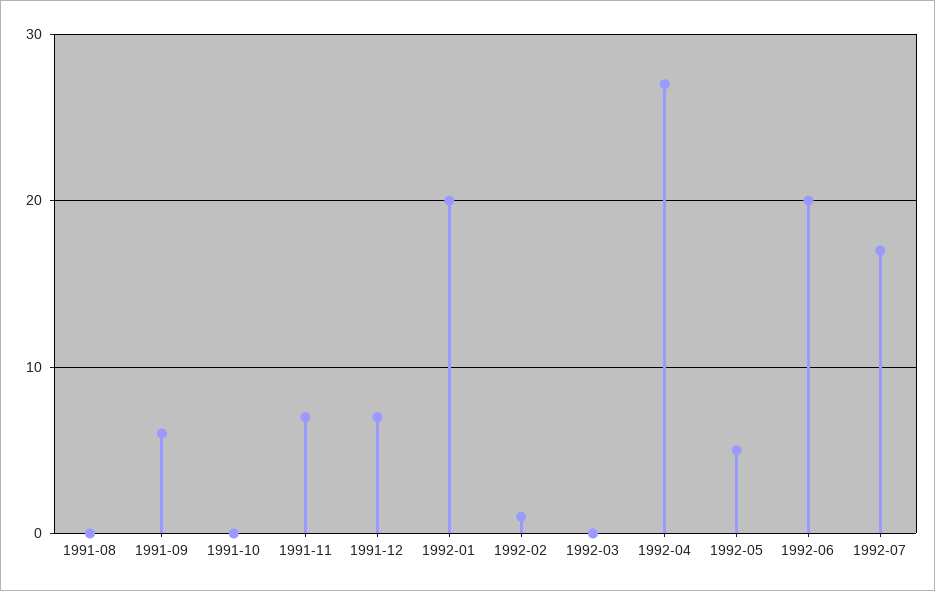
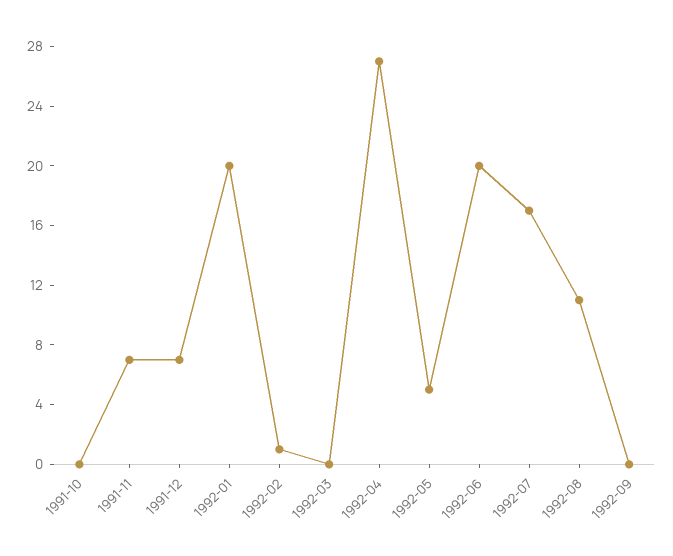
1991-08: 0 -> none
1991-09: 6 -> none
1992-08: none -> 11
1992-09: none -> 0

